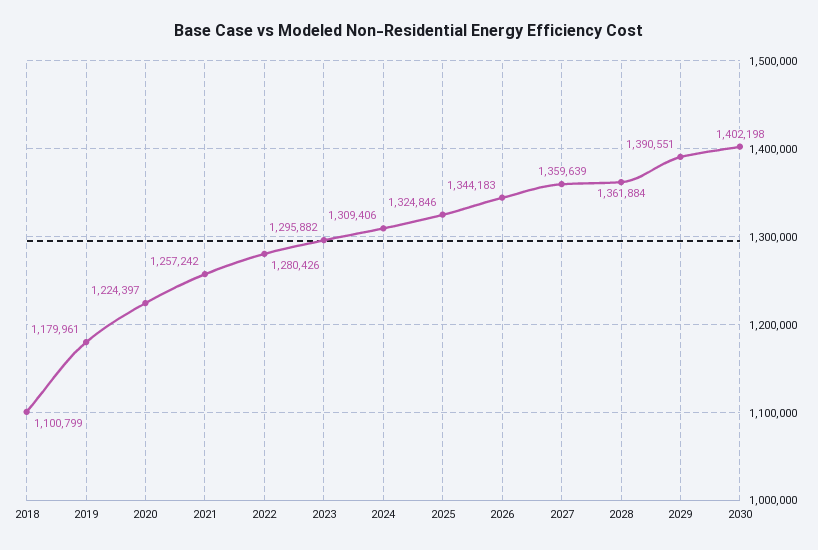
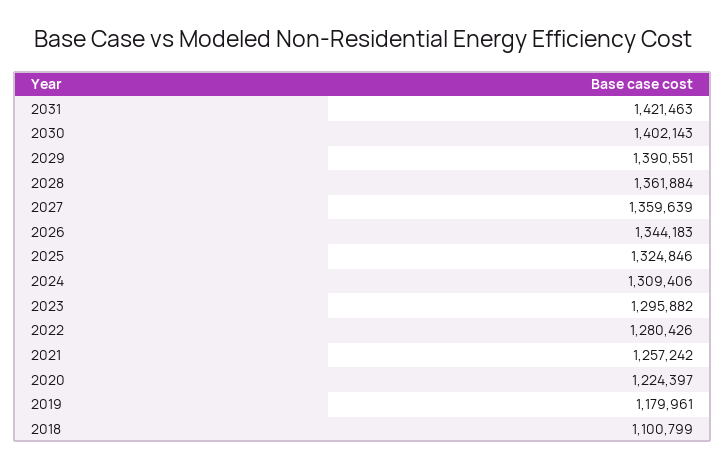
2030: 1402198 -> 1402143
2031: none -> 1421463

